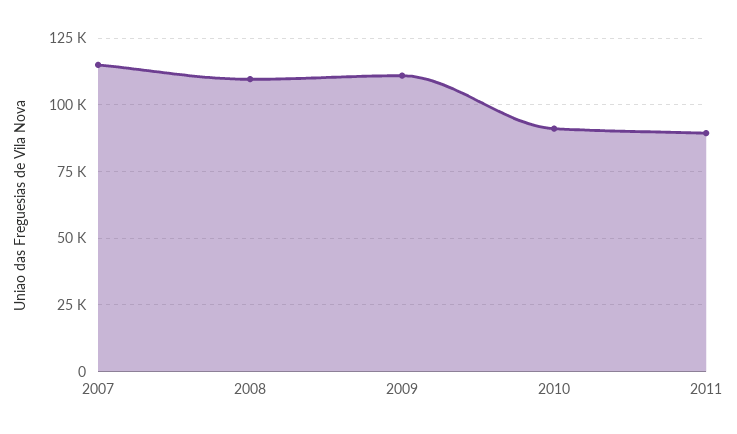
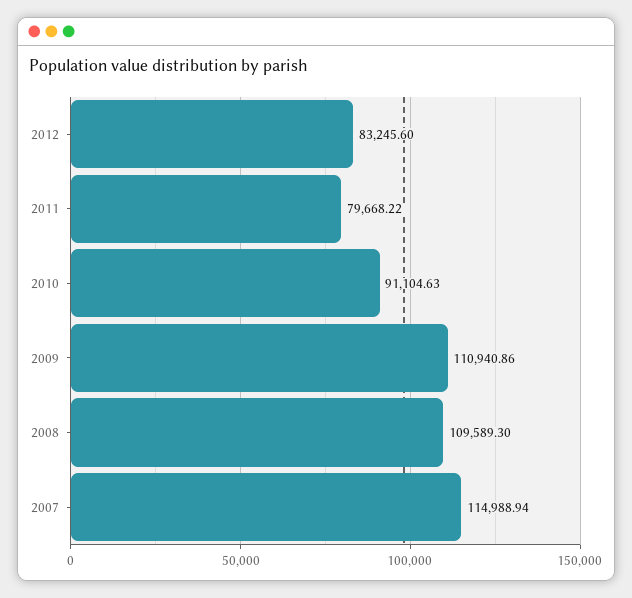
2011: 90000 -> 79668.22
2012: none -> 83245.6

